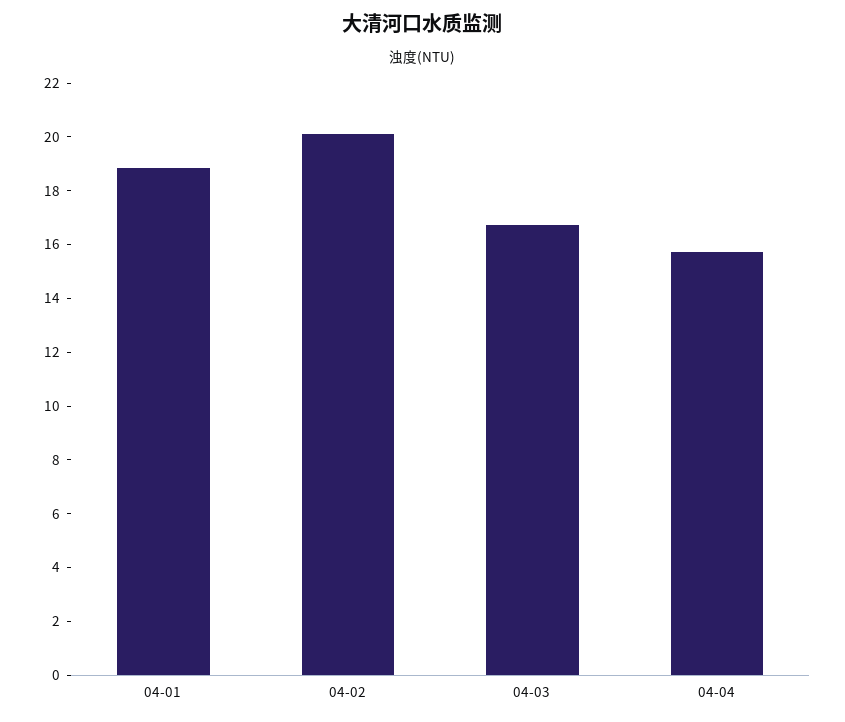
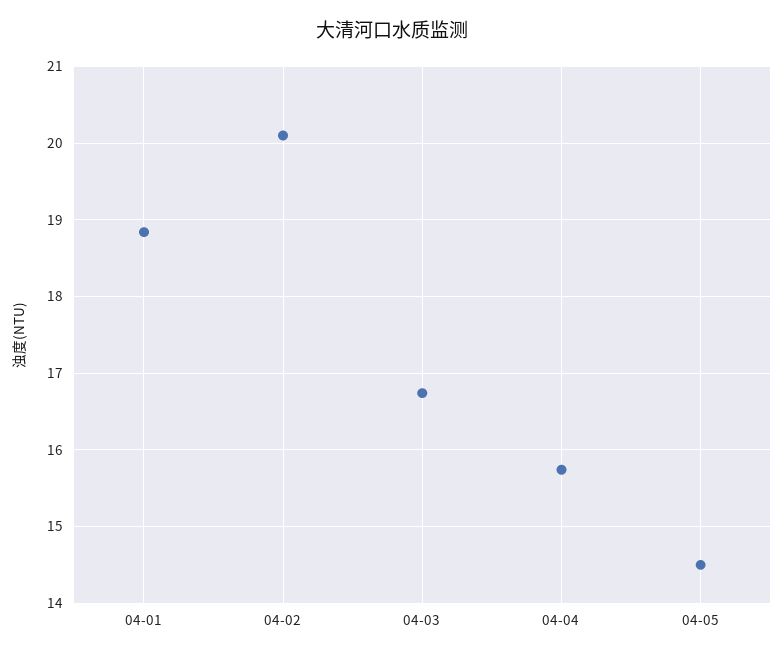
04-05: none -> 14.5

